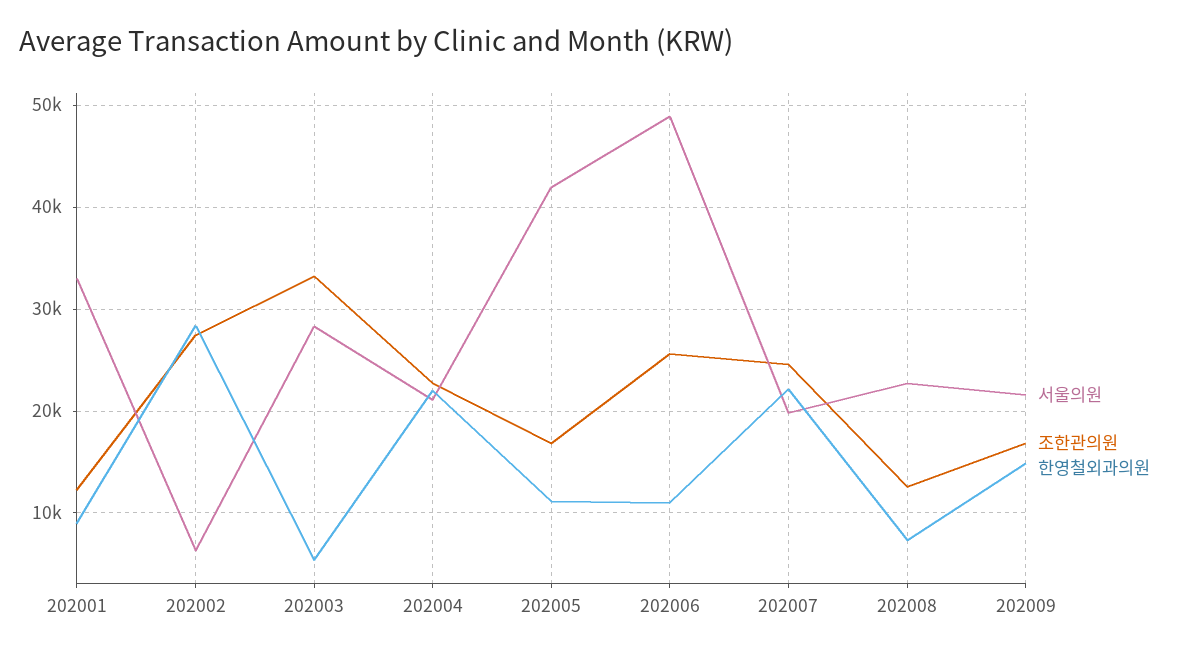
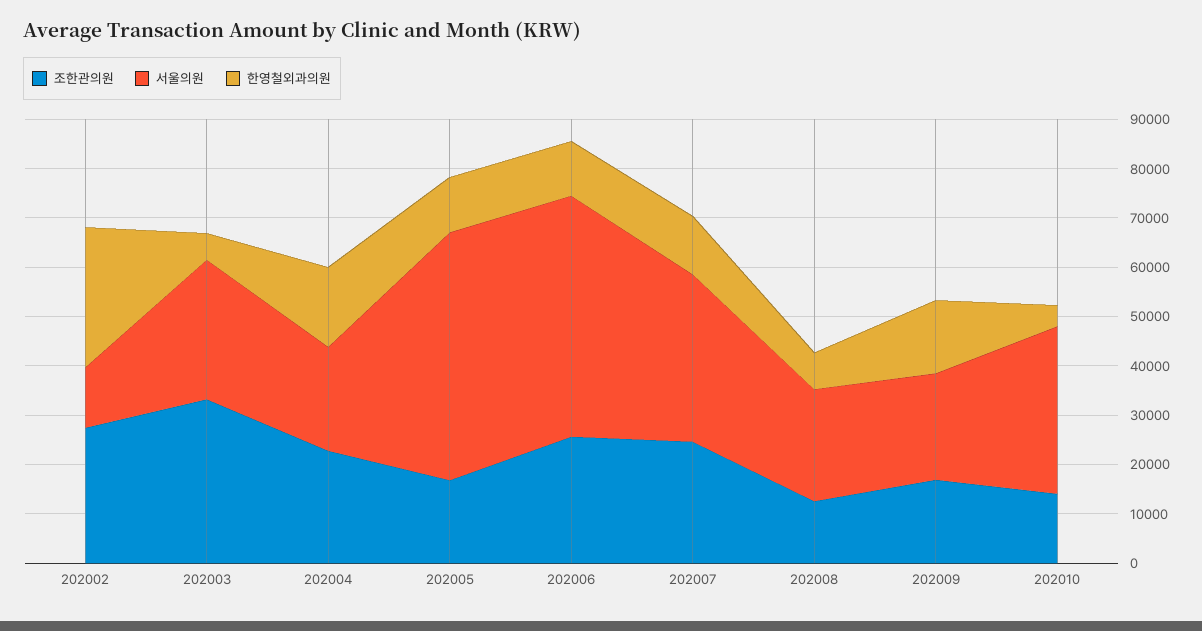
서울의원, 202001: 33000 -> none
조한관의원, 202001: 12000 -> none
한영철외과의원, 202001: 9000 -> none
서울의원, 202002: 6000 -> 12000
한영철외과의원, 202004: 22000 -> 16000
서울의원, 202005: 42000 -> 50000
서울의원, 202007: 20000 -> 34000
한영철외과의원, 202007: 22000 -> 12000
조한관의원, 202010: none -> 14000
서울의원, 202010: none -> 34000
한영철외과의원, 202010: none -> 4000

